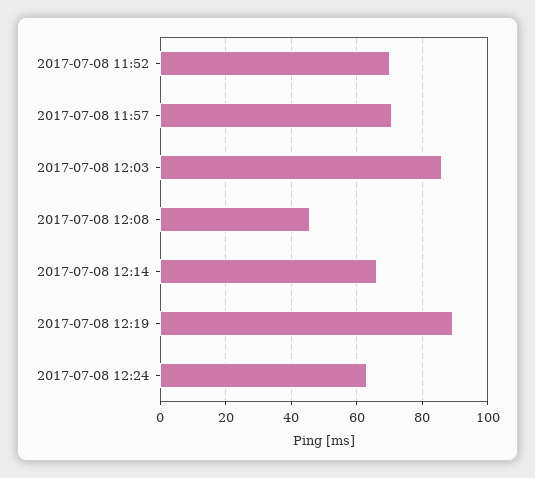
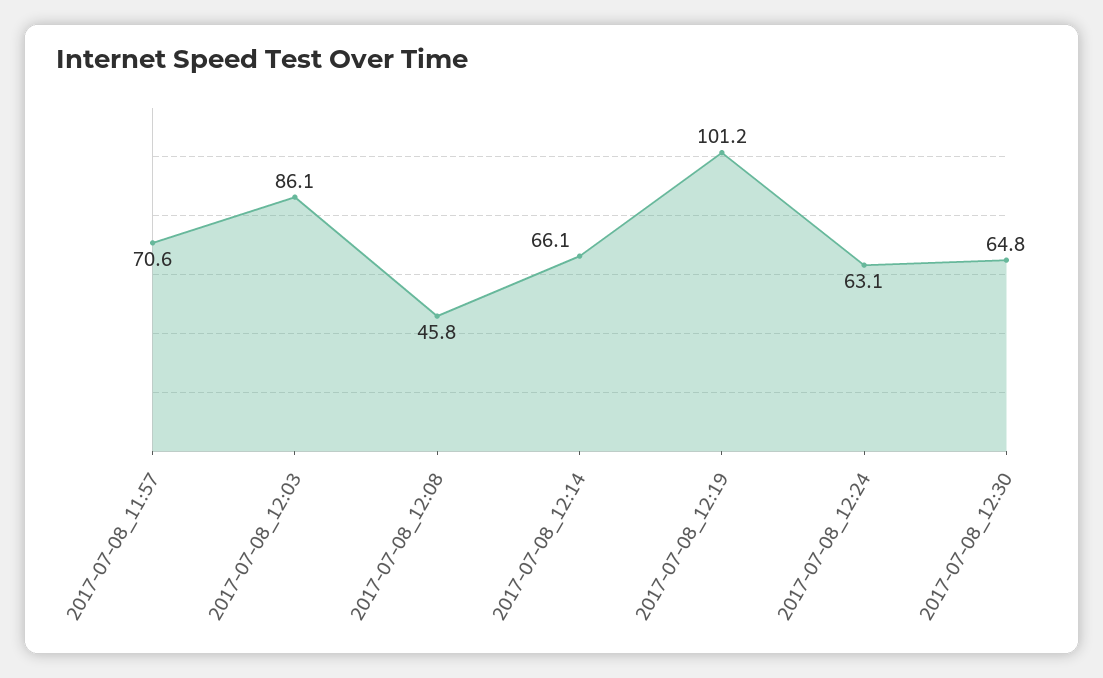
2017-07-08 11:52: 70 -> none
2017-07-08 12:19: 90 -> 101.2
2017-07-08_12:30: none -> 64.8

